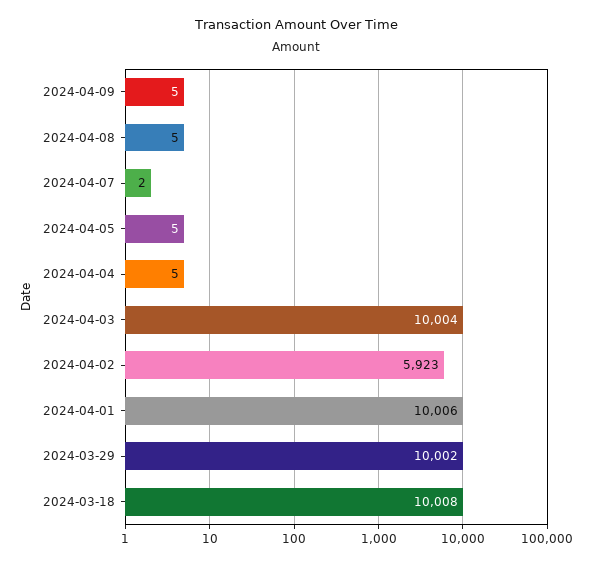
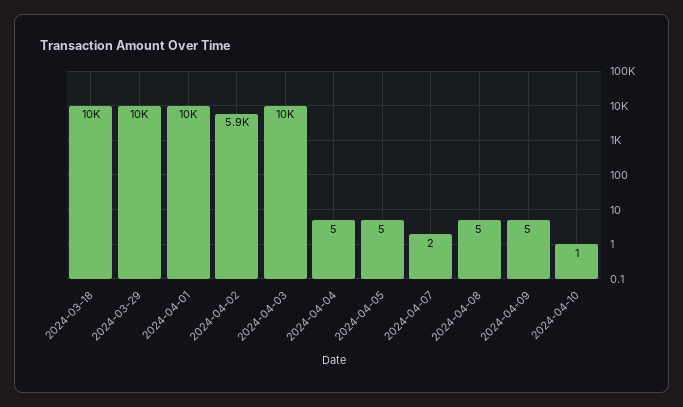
2024-04-10: none -> 1

